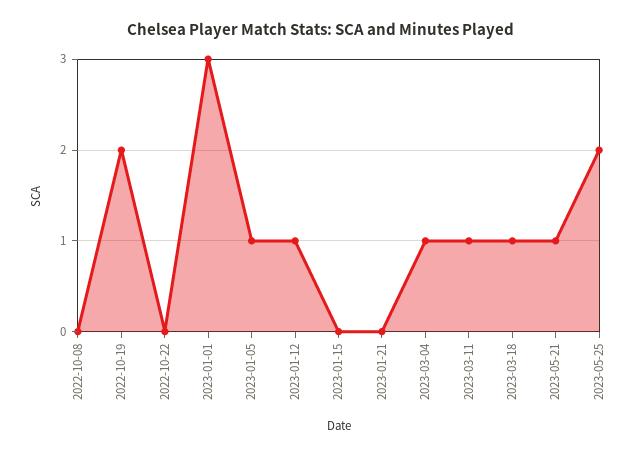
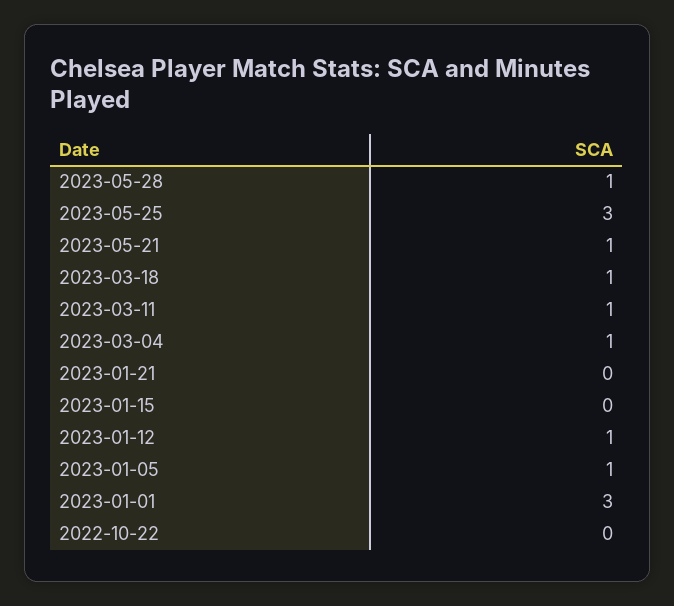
2022-10-08: 0 -> none
2022-10-19: 2 -> none
2023-05-25: 2 -> 3
2023-05-28: none -> 1

